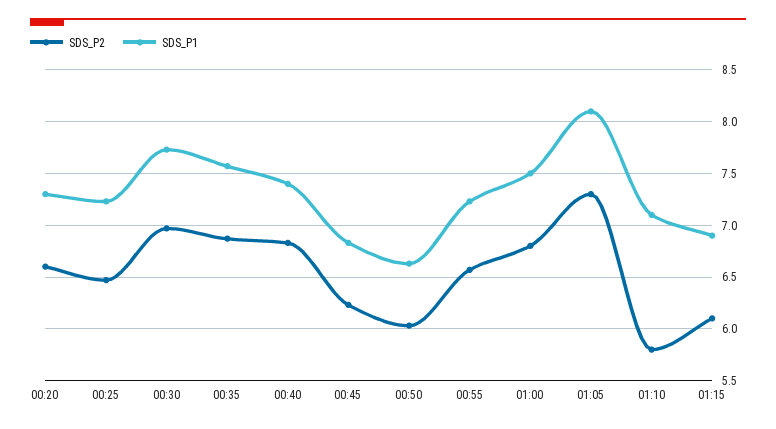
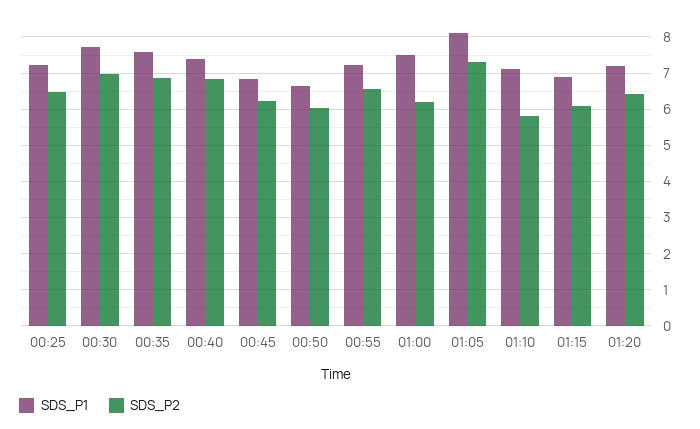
SDS_P2, 00:20: 6.6 -> none
SDS_P1, 00:20: 7.3 -> none
SDS_P2, 01:00: 6.8 -> 6.2
SDS_P1, 01:20: none -> 7.2
SDS_P2, 01:20: none -> 6.4

